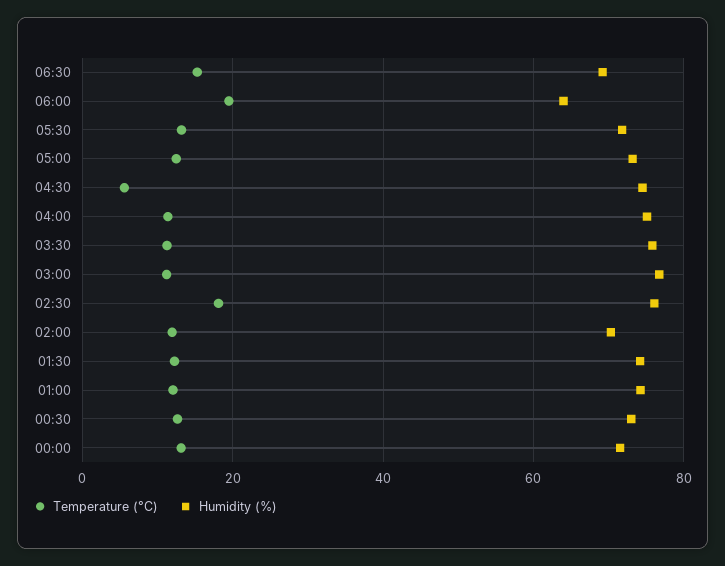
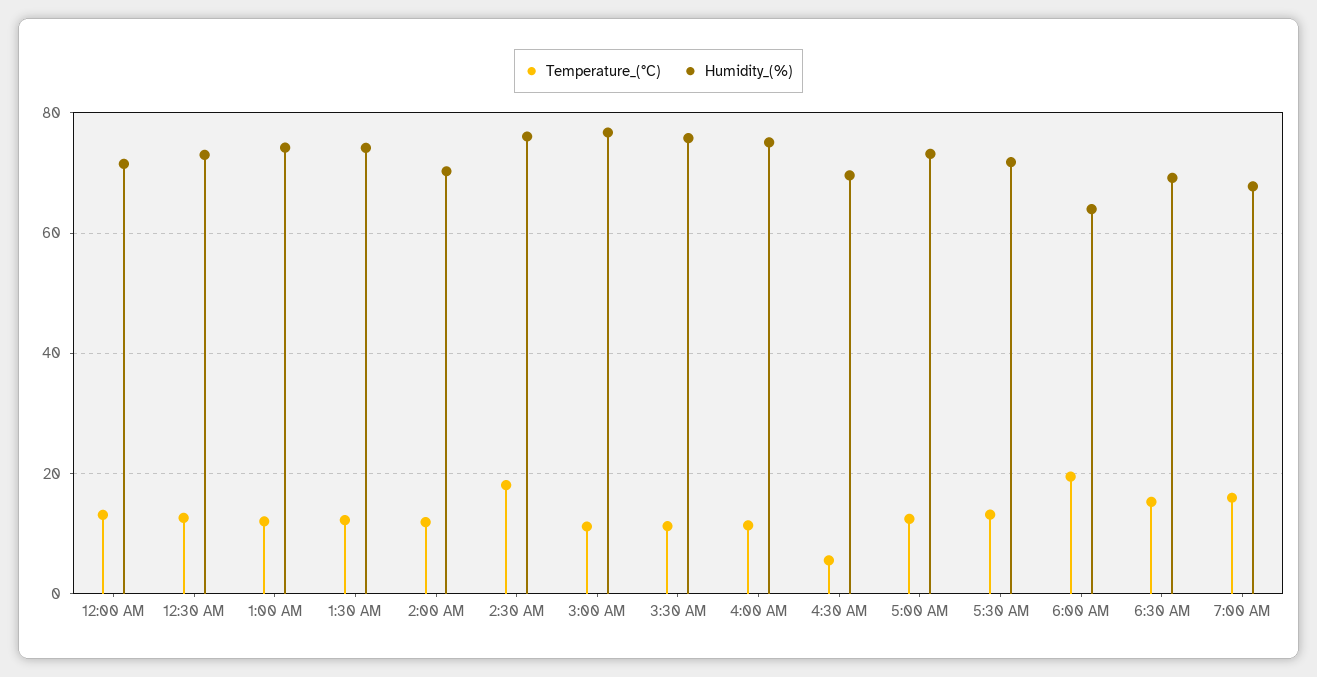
Humidity (%), 04:30: 74 -> 70
Temperature (°C), 7:00 AM: none -> 16
Humidity (%), 7:00 AM: none -> 68

